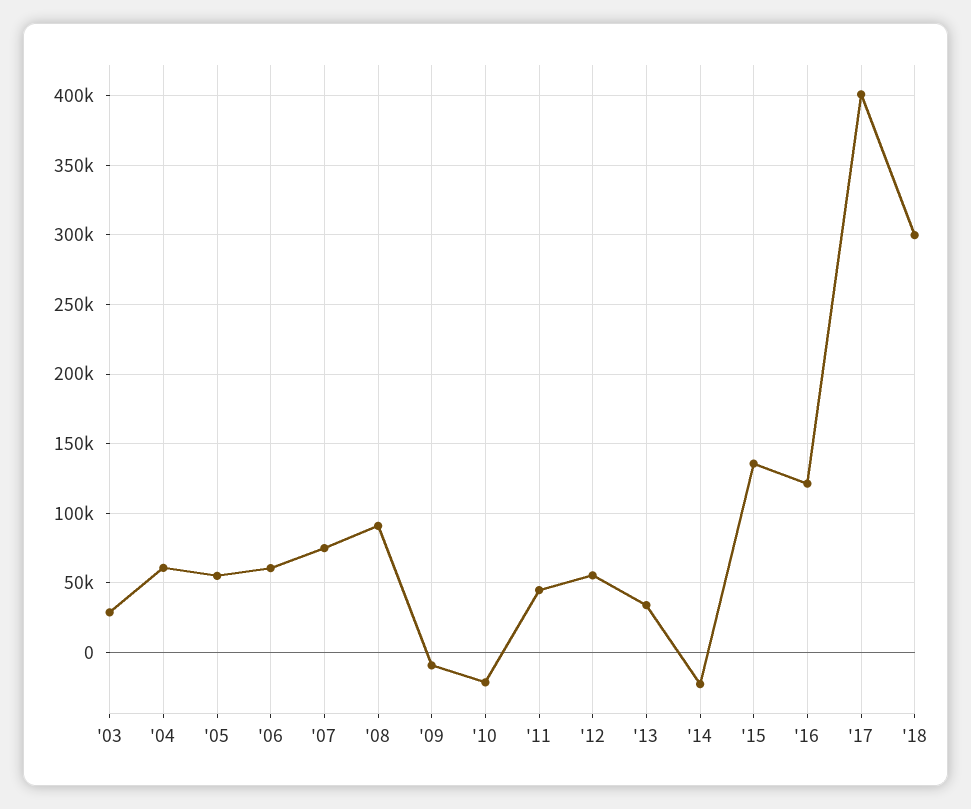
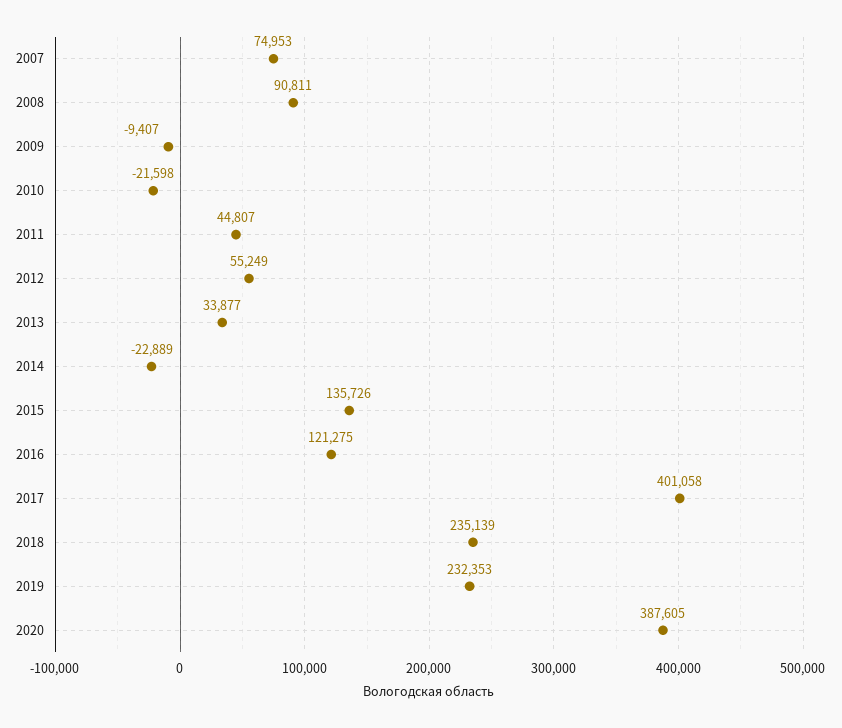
'03: 30000 -> none
'04: 60000 -> none
'05: 55000 -> none
'06: 60000 -> none
'18: 300000 -> 235139
2019: none -> 232353
2020: none -> 387605

